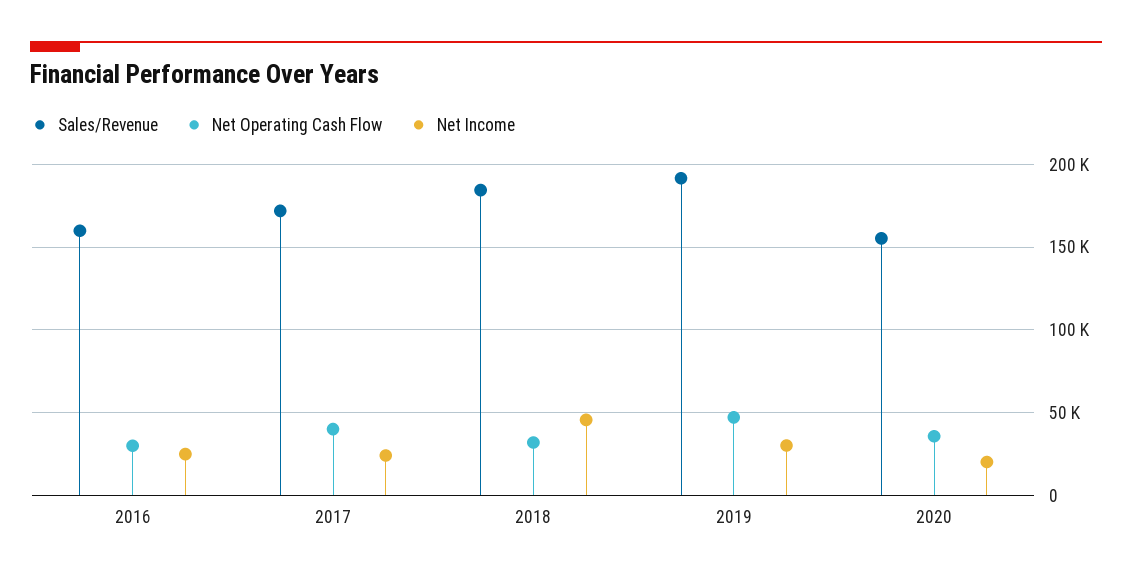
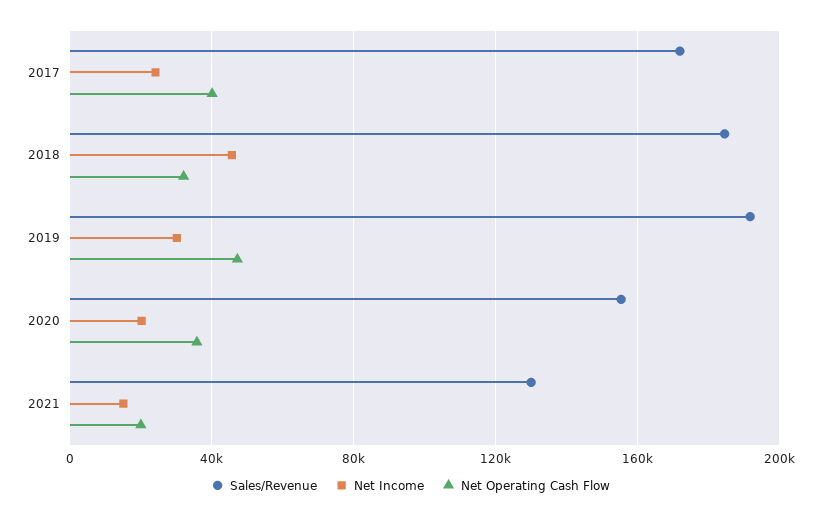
Sales/Revenue, 2016: 160000 -> none
Net Operating Cash Flow, 2016: 30000 -> none
Net Income, 2016: 25000 -> none
Sales/Revenue, 2021: none -> 130000
Net Income, 2021: none -> 15000
Net Operating Cash Flow, 2021: none -> 20000

